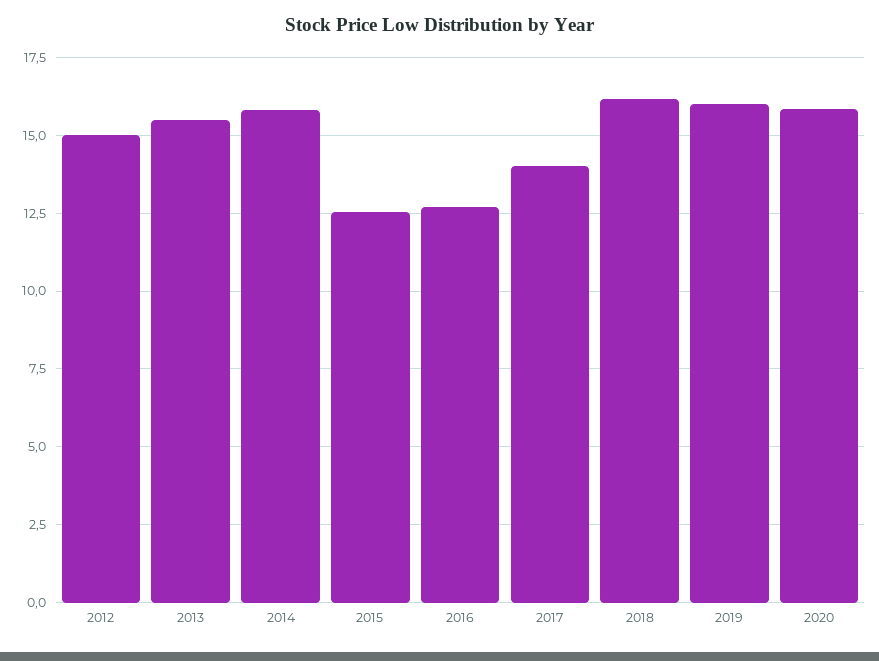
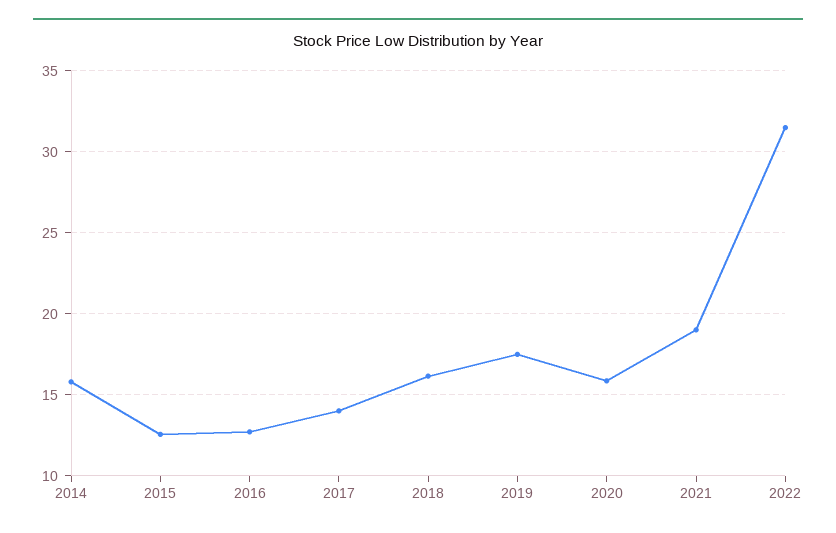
2012: 15 -> none
2013: 15.5 -> none
2019: 16 -> 17.5
2021: none -> 19
2022: none -> 31.5

